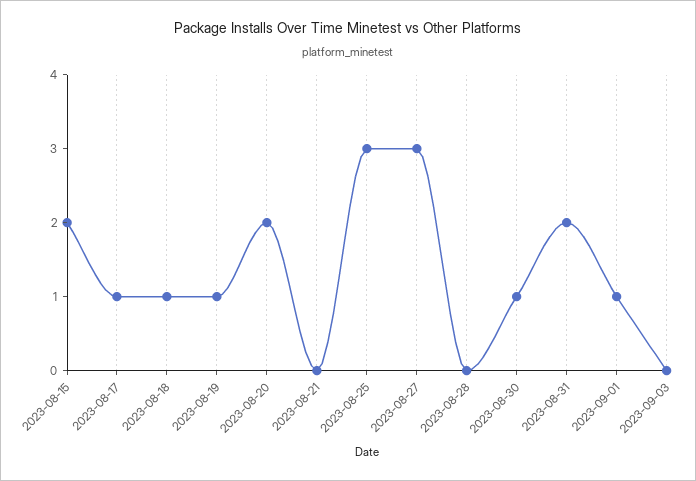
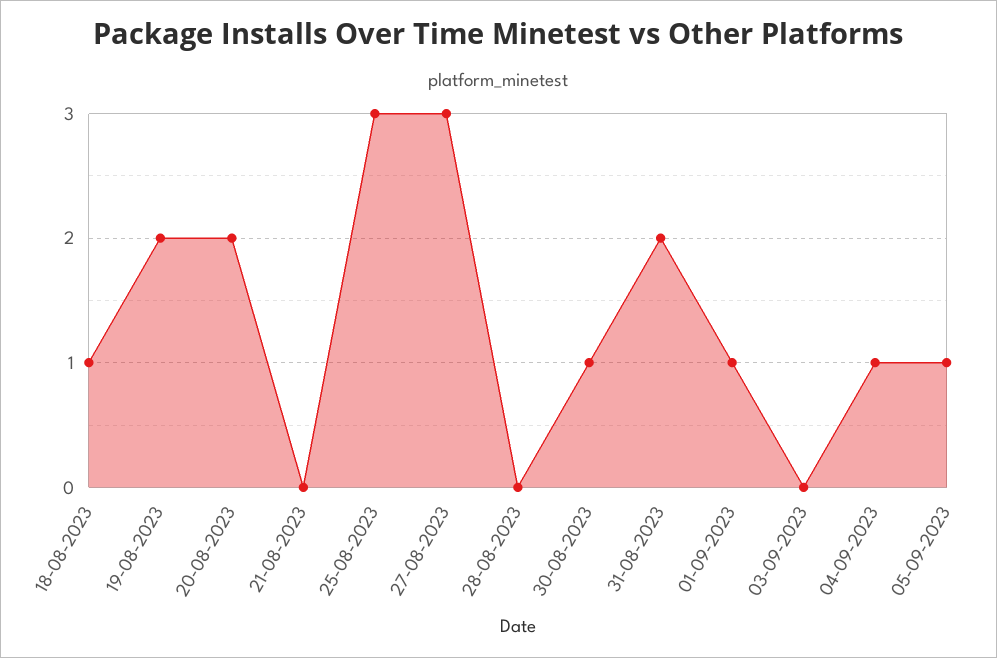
2023-08-15: 2 -> none
2023-08-17: 1 -> none
2023-08-19: 1 -> 2
04-09-2023: none -> 1
05-09-2023: none -> 1

